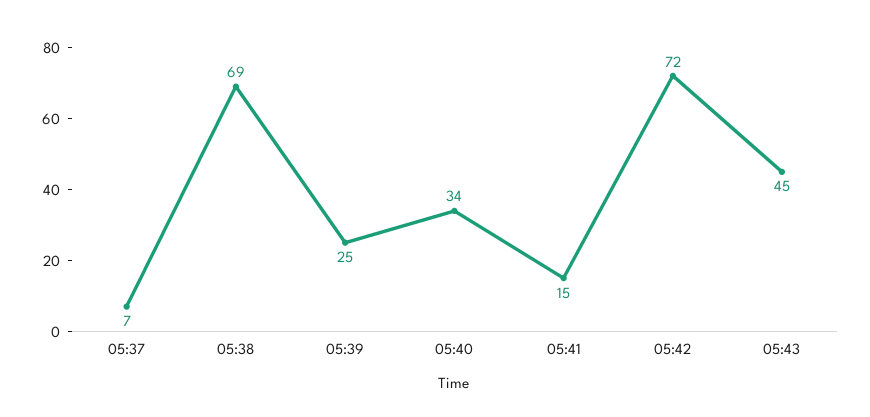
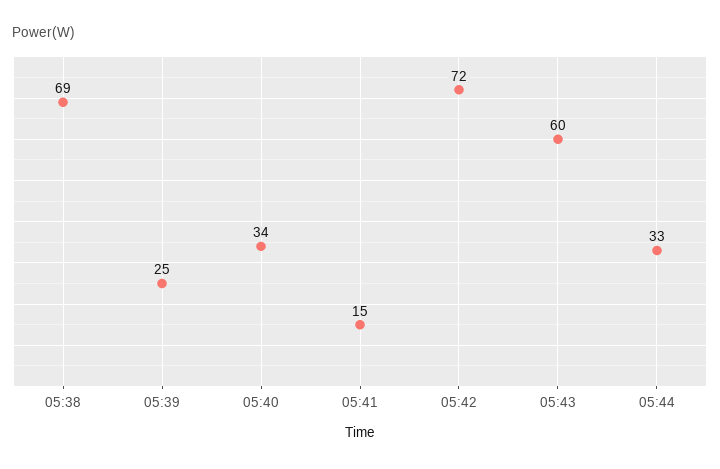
05:37: 7 -> none
05:43: 45 -> 60
05:44: none -> 33

